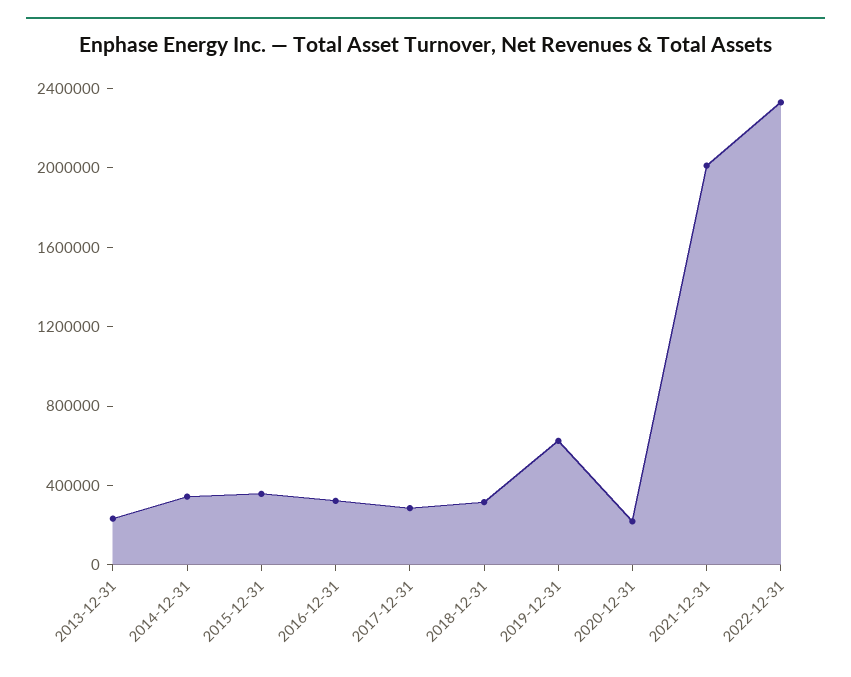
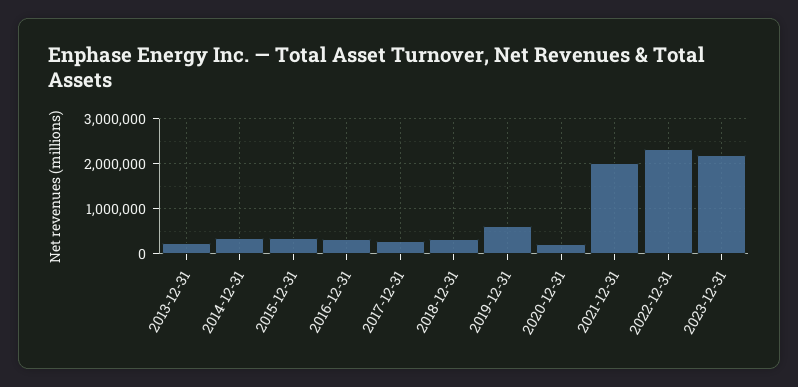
2023-12-31: none -> 2200000

